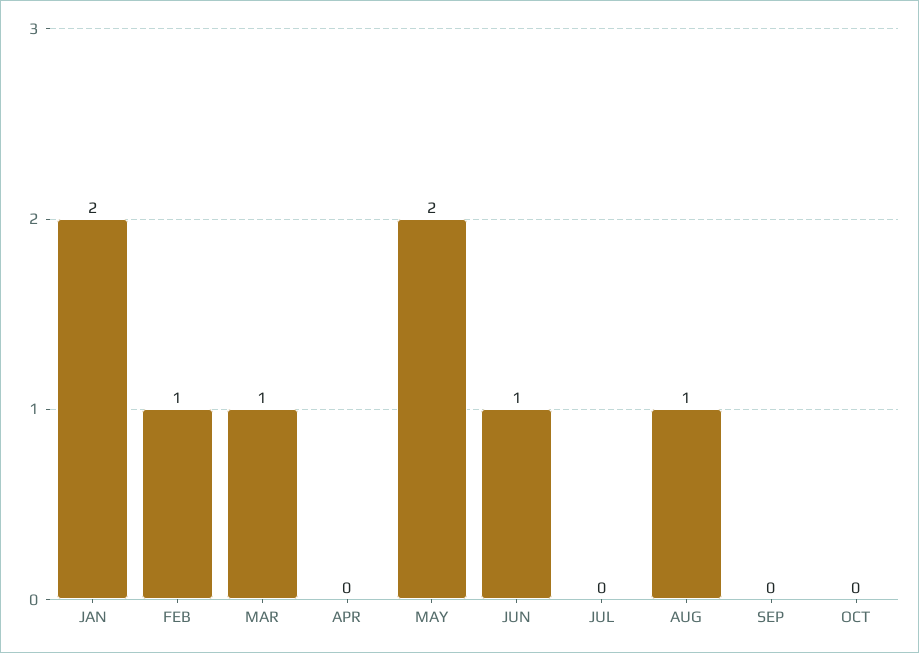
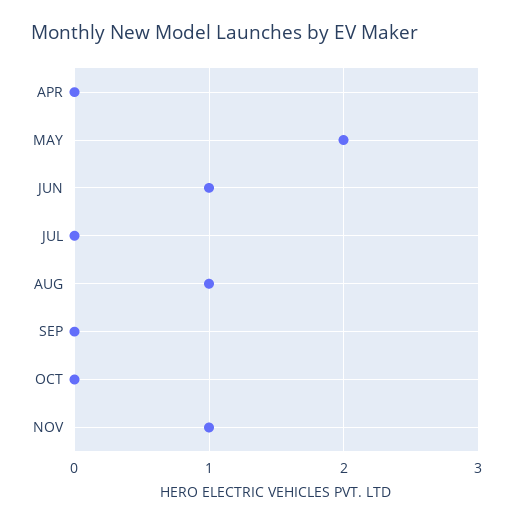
JAN: 2 -> none
FEB: 1 -> none
MAR: 1 -> none
NOV: none -> 1

